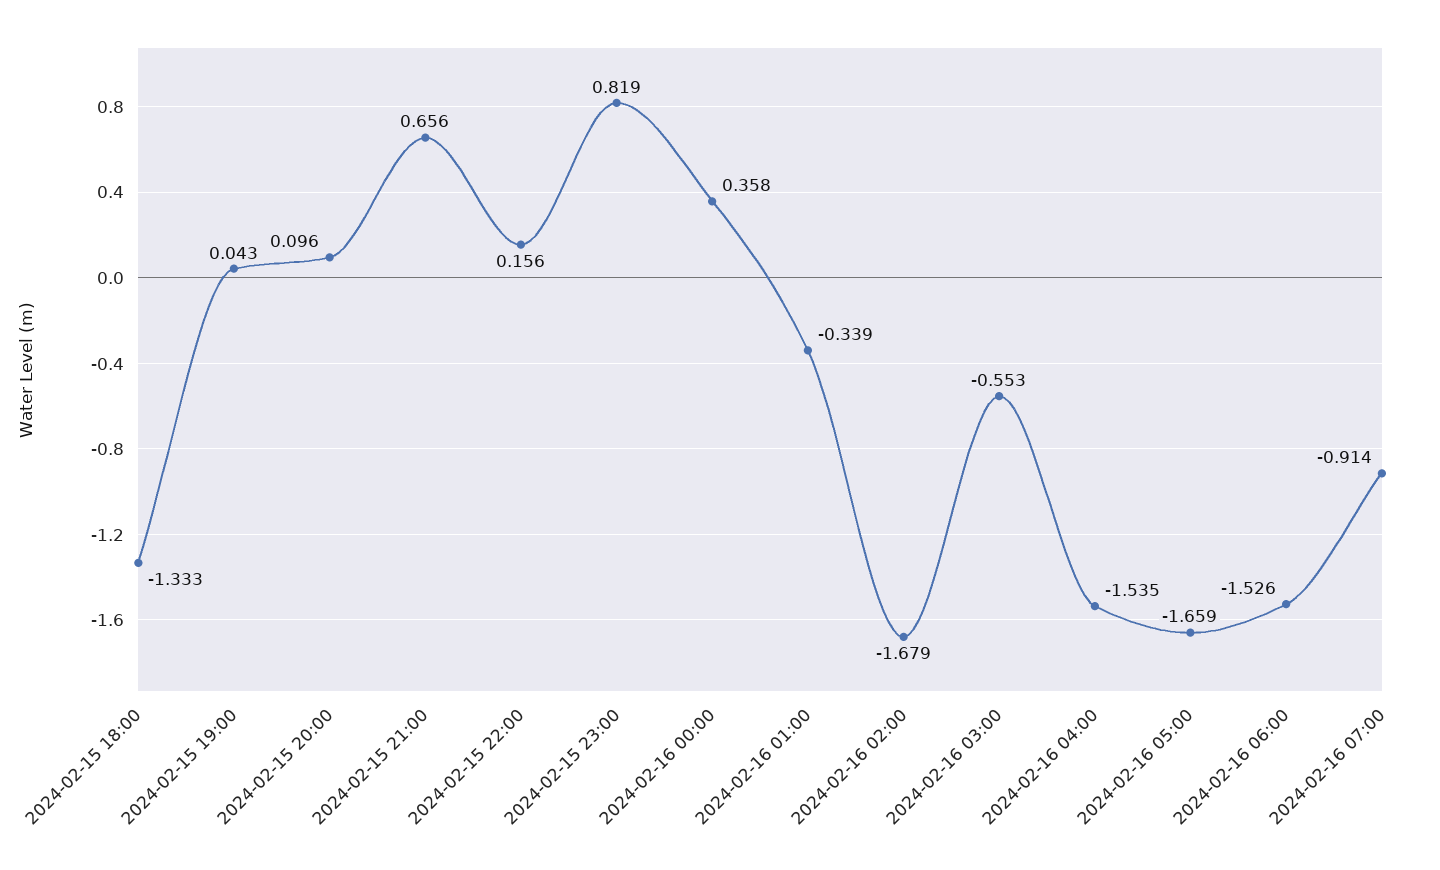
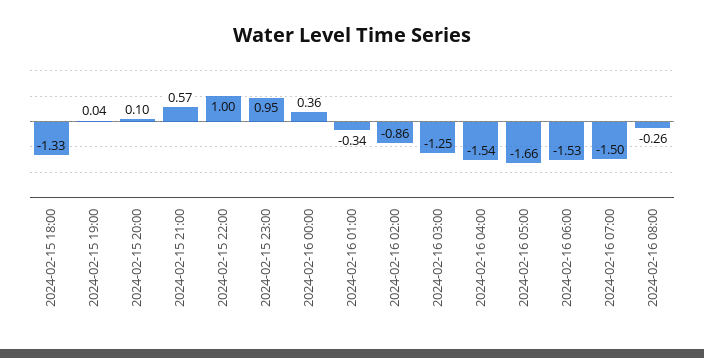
2024-02-15 21:00: 0.656 -> 0.57
2024-02-15 22:00: 0.156 -> 1
2024-02-15 23:00: 0.819 -> 0.95
2024-02-16 02:00: -1.679 -> -0.86
2024-02-16 03:00: -0.553 -> -1.25
2024-02-16 07:00: -0.914 -> -1.5
2024-02-16 08:00: none -> -0.26

